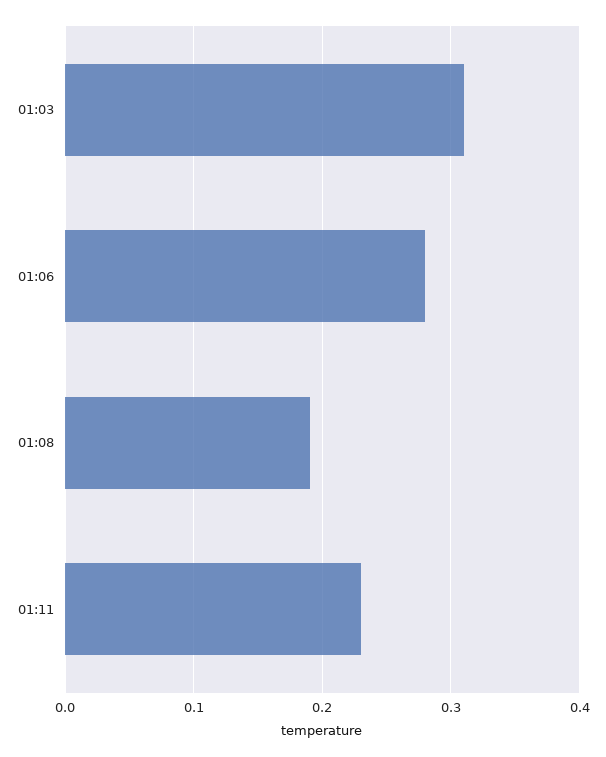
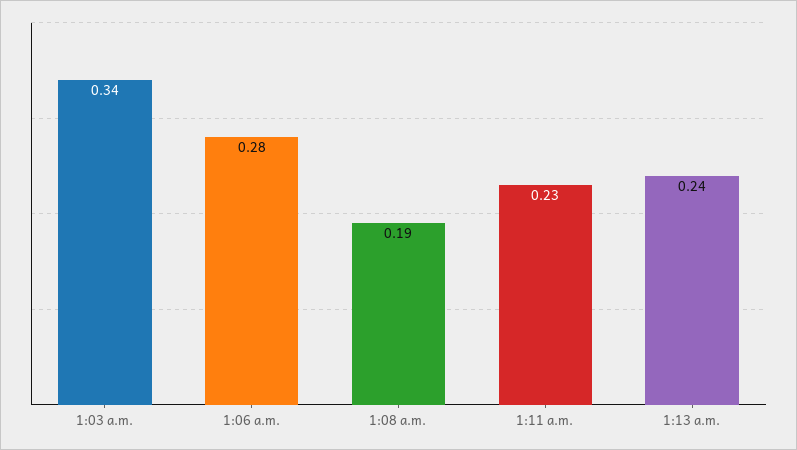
01:03: 0.31 -> 0.34
1:13 a.m.: none -> 0.24

